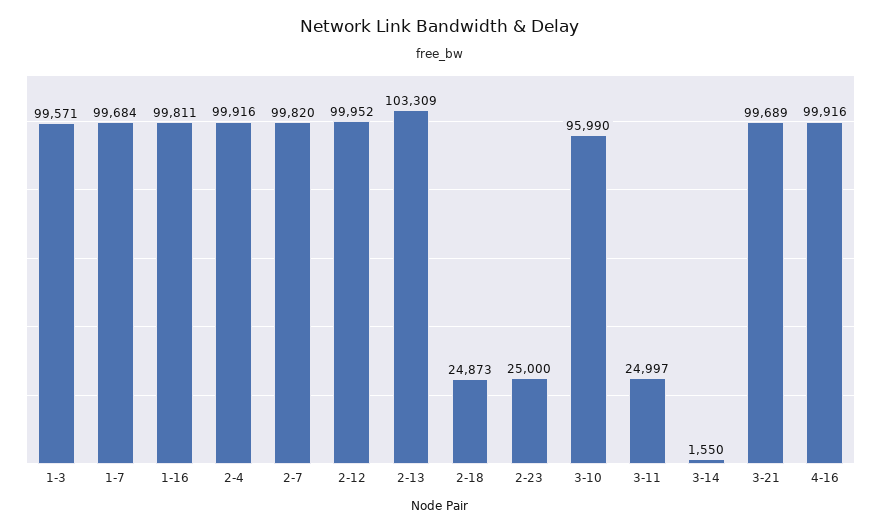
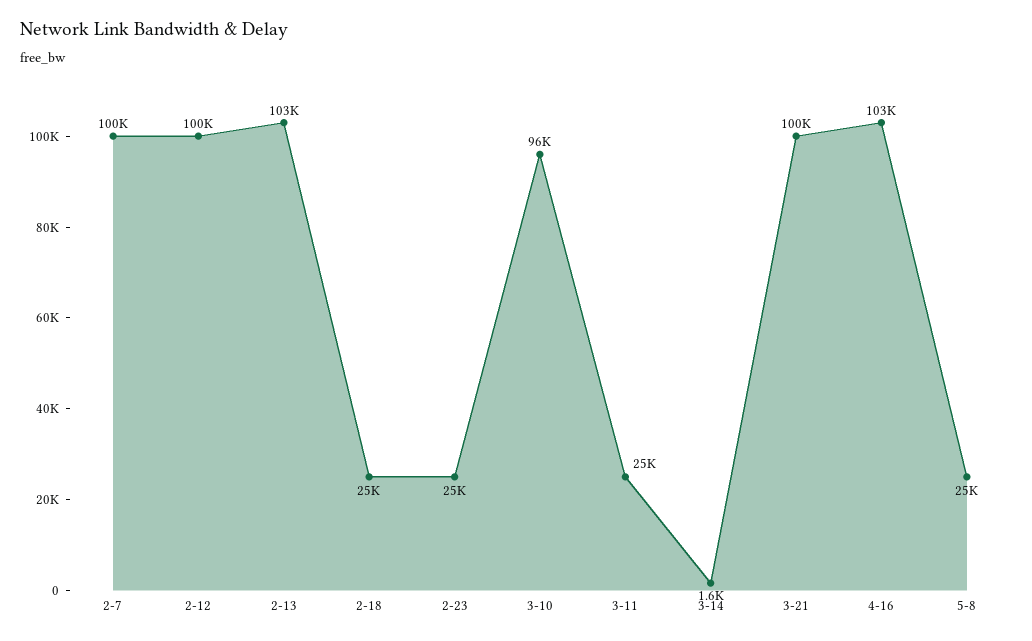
1-3: 99571 -> none
1-7: 99684 -> none
1-16: 99811 -> none
2-4: 99916 -> none
4-16: 99916 -> 103000
5-8: none -> 25000

